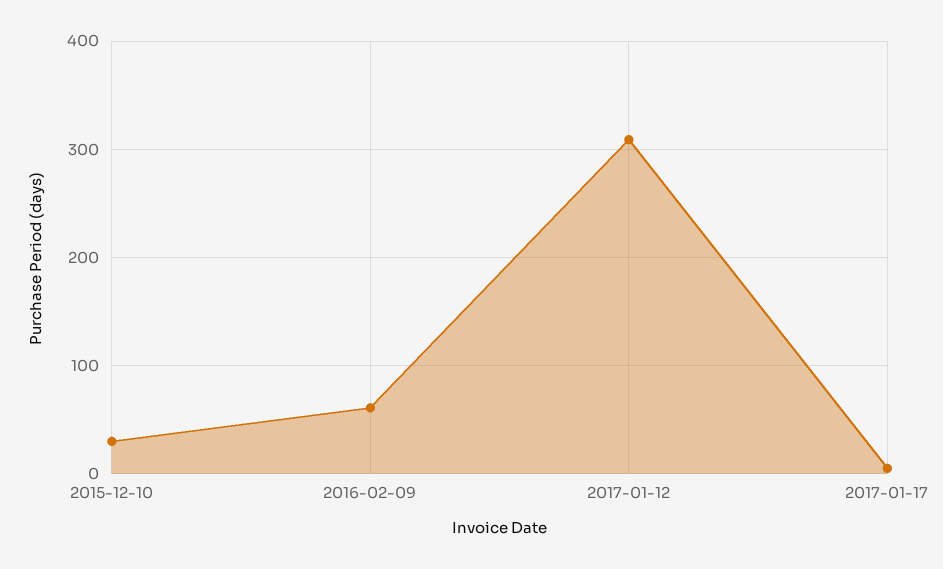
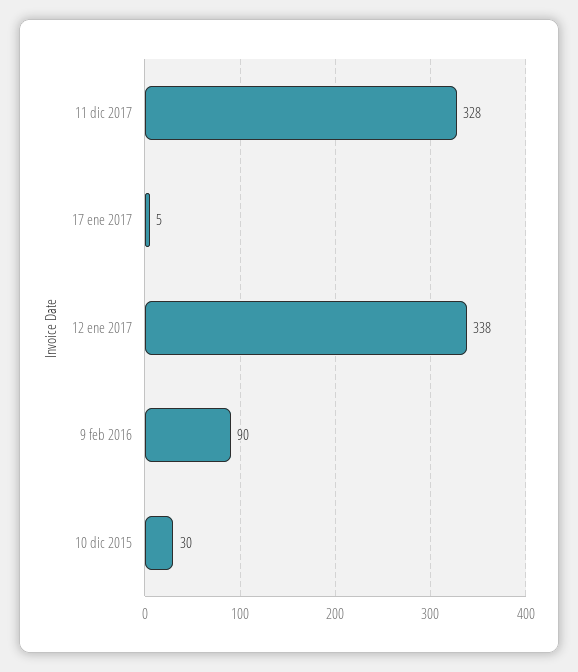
2016-02-09: 60 -> 90
2017-01-12: 310 -> 338
11 dic 2017: none -> 328

